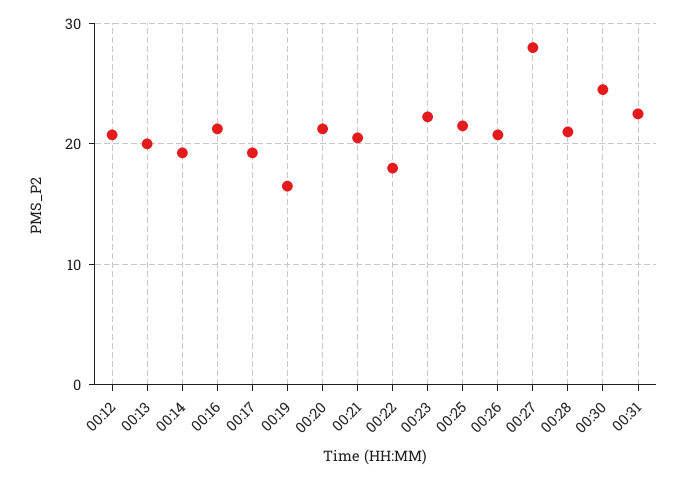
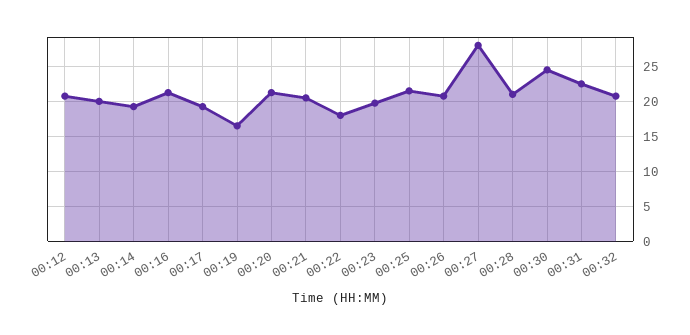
00:23: 22 -> 20
00:32: none -> 21

